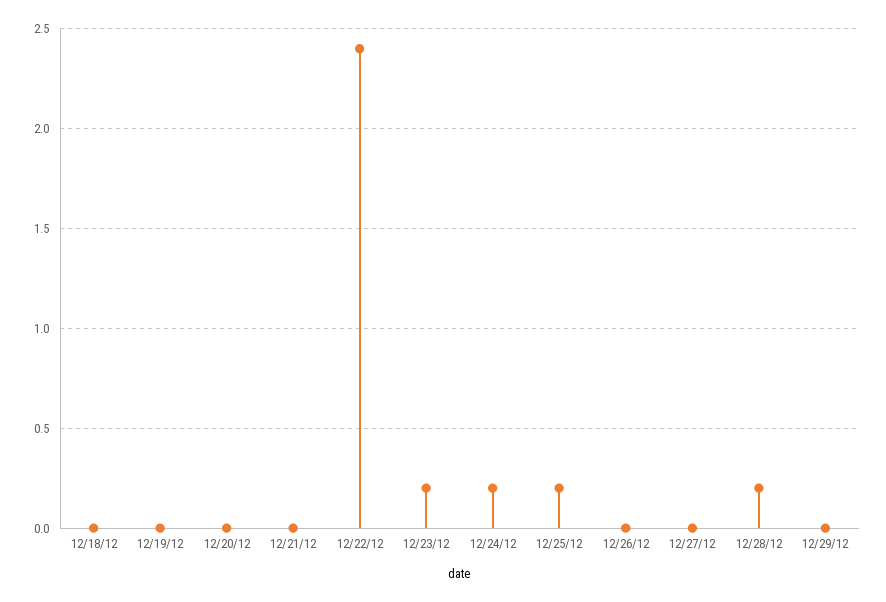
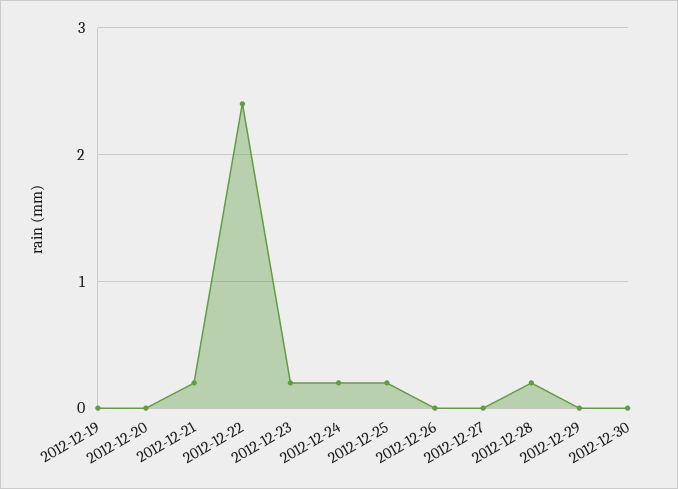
12/18/12: 0 -> none
12/21/12: 0 -> 0.2
2012-12-30: none -> 0

